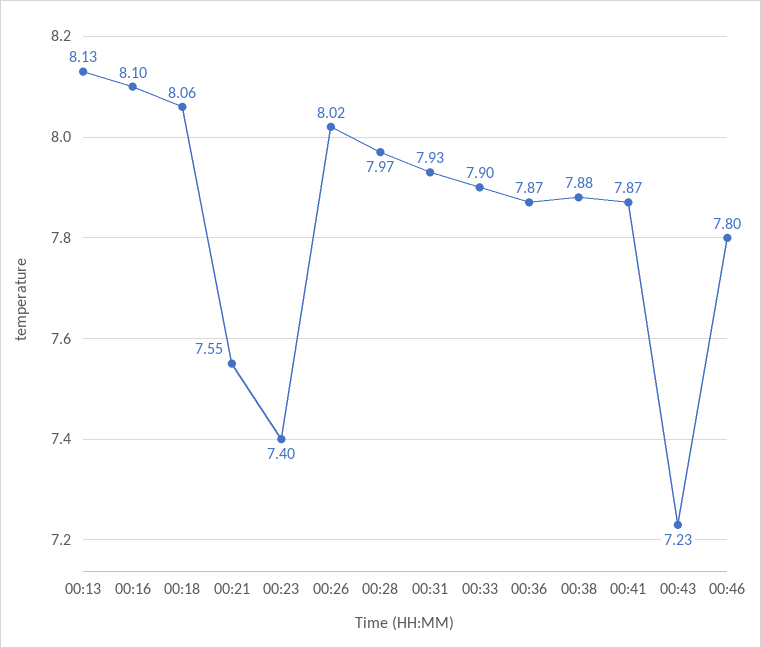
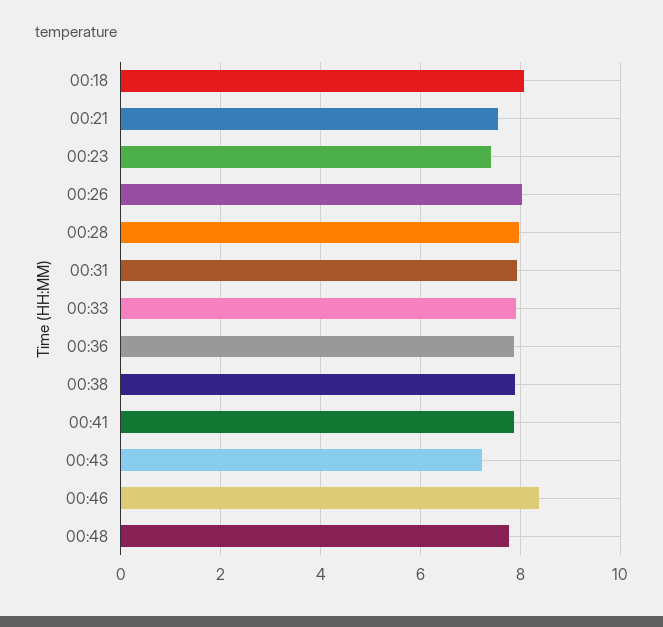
00:13: 8.13 -> none
00:16: 8.1 -> none
00:46: 7.8 -> 8.4
00:48: none -> 7.8

